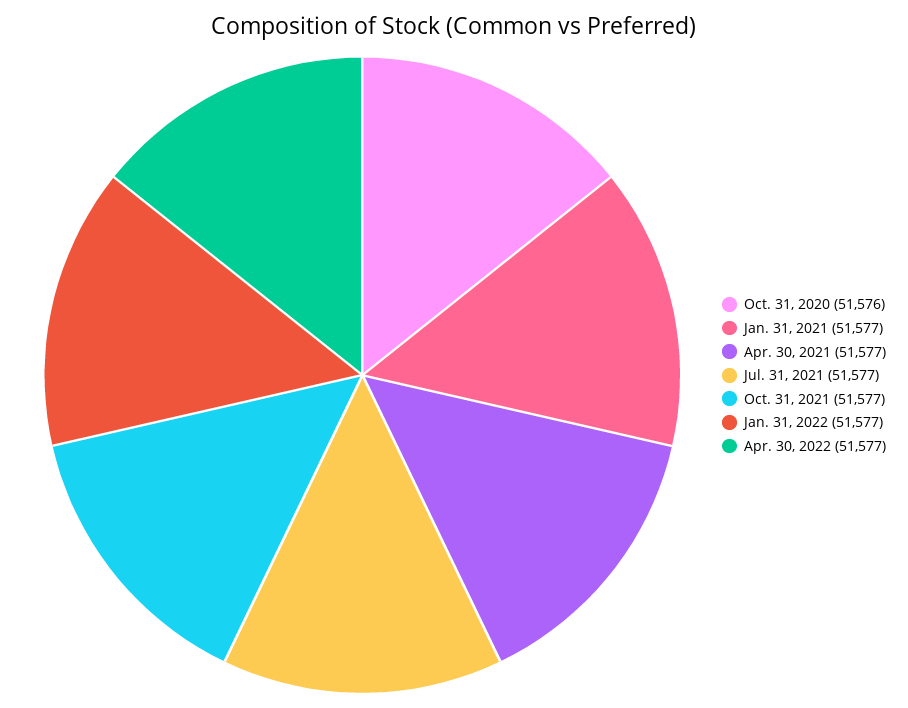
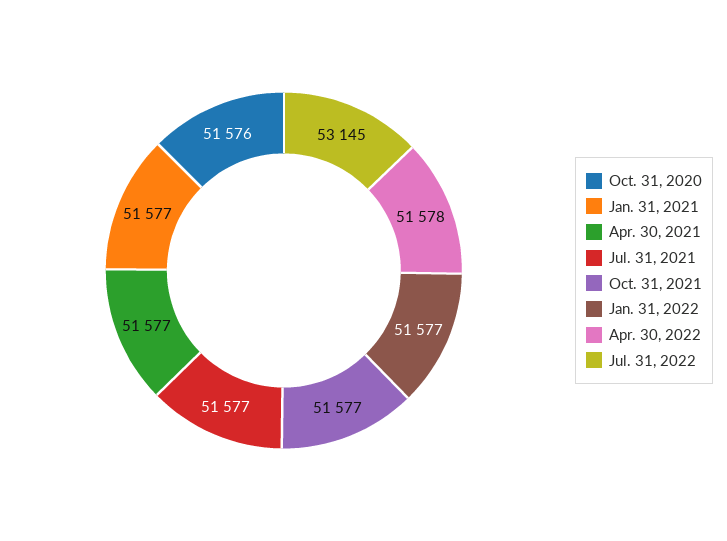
Apr. 30, 2022: 51577 -> 51578
Jul. 31, 2022: none -> 53145

